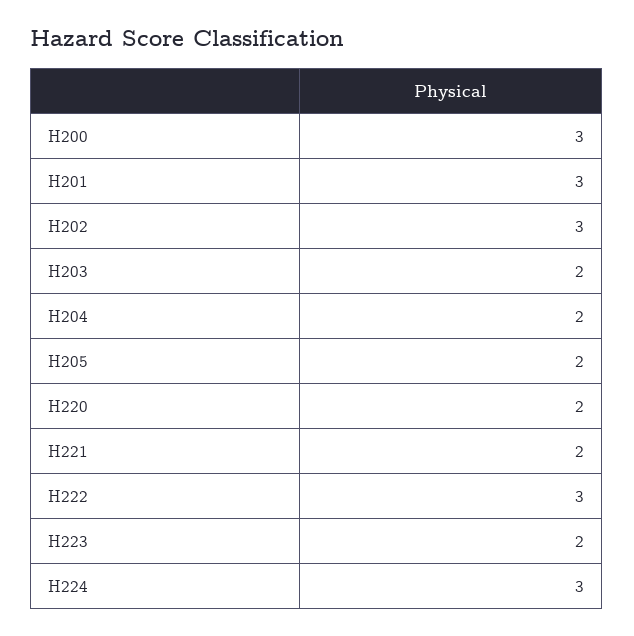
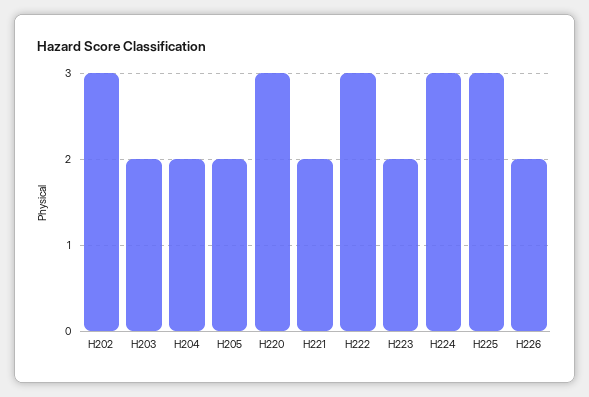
H200: 3 -> none
H201: 3 -> none
H220: 2 -> 3
H225: none -> 3
H226: none -> 2

